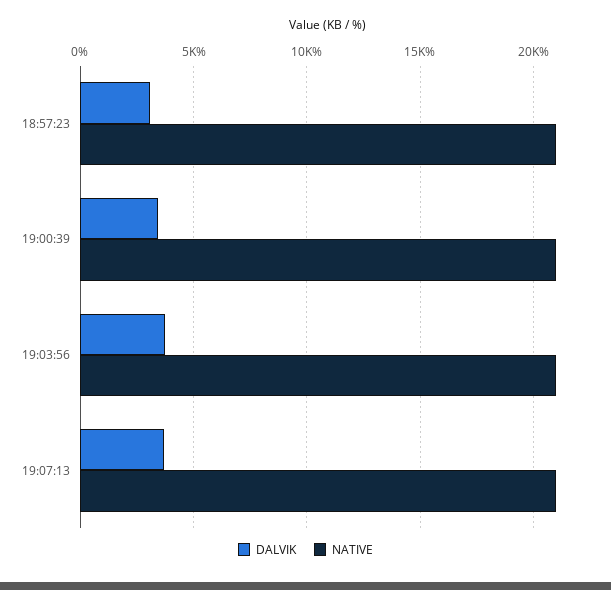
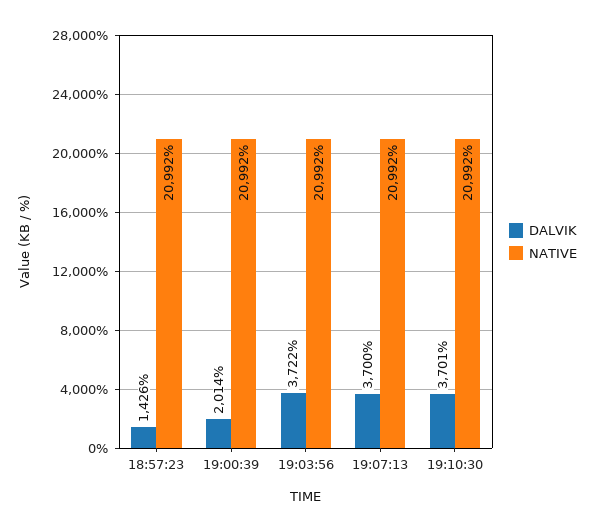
DALVIK, 18:57:23: 3000 -> 1426
DALVIK, 19:00:39: 3500 -> 2014
DALVIK, 19:10:30: none -> 3701
NATIVE, 19:10:30: none -> 20992

